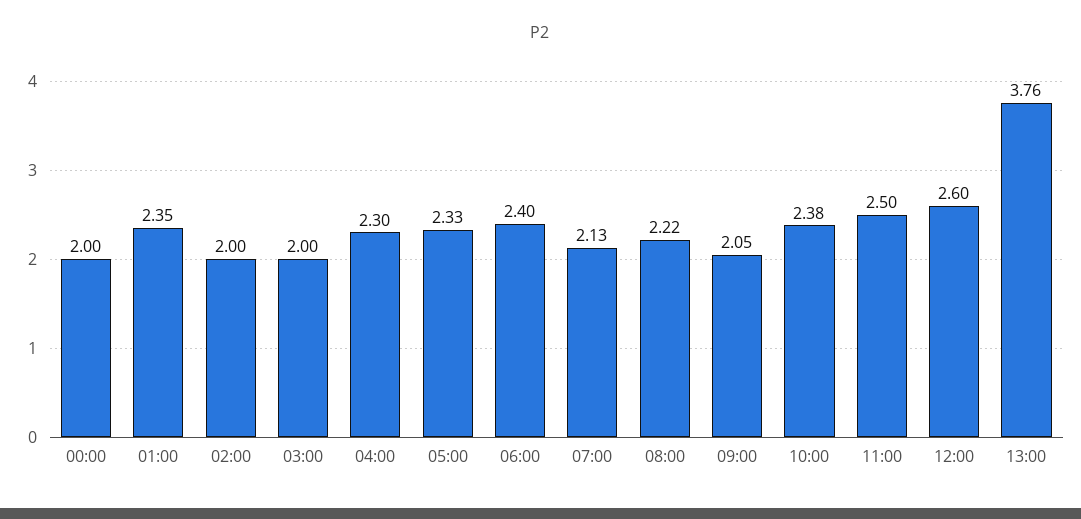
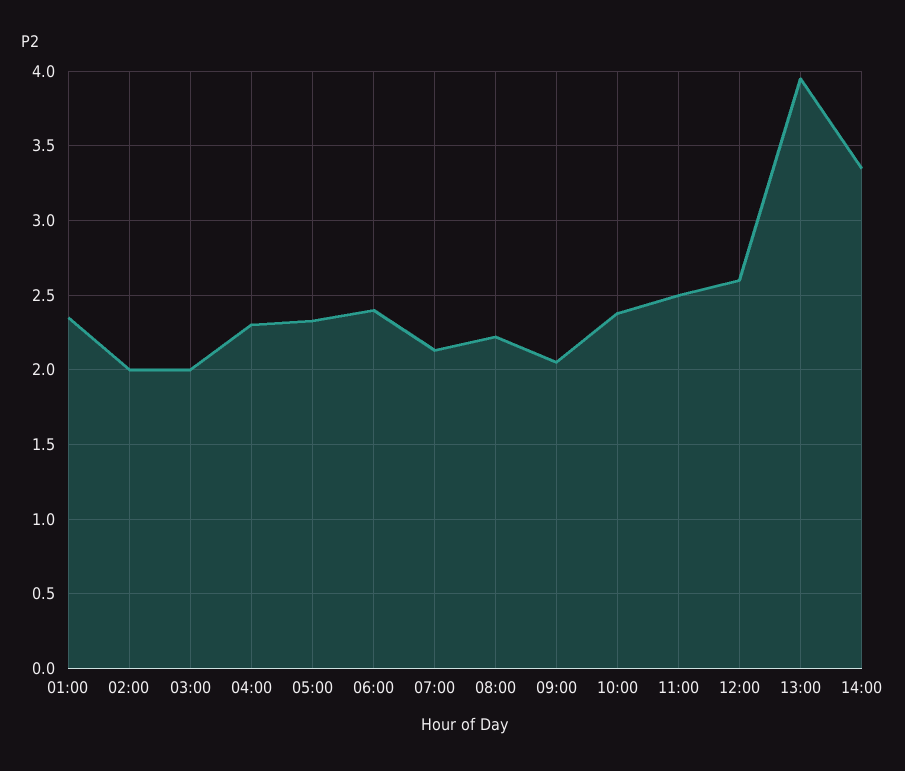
00:00: 2 -> none
13:00: 3.76 -> 3.95
14:00: none -> 3.35

